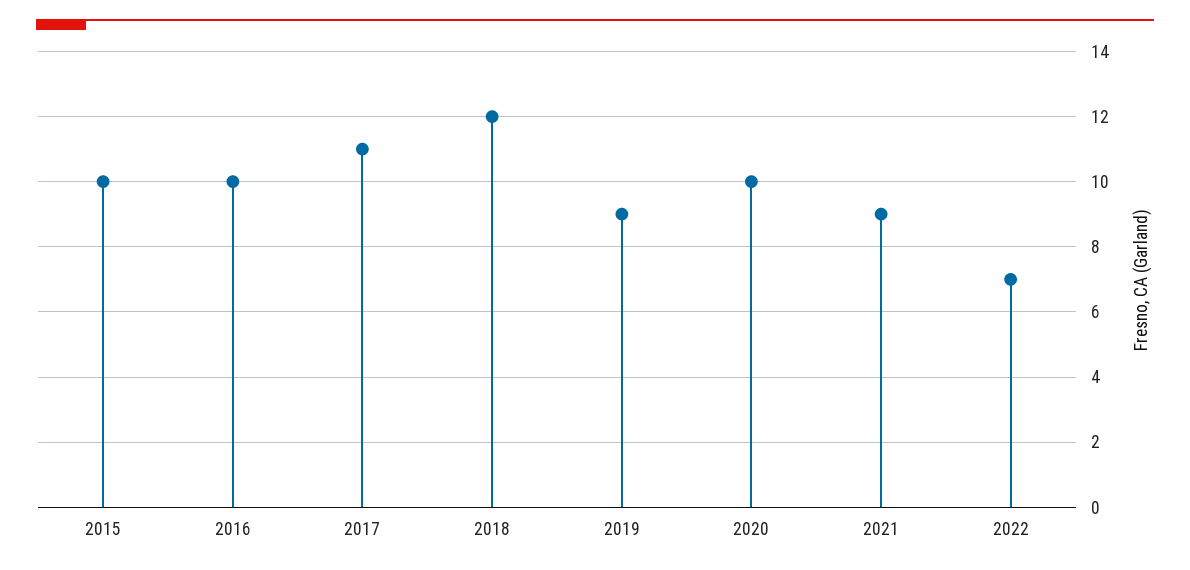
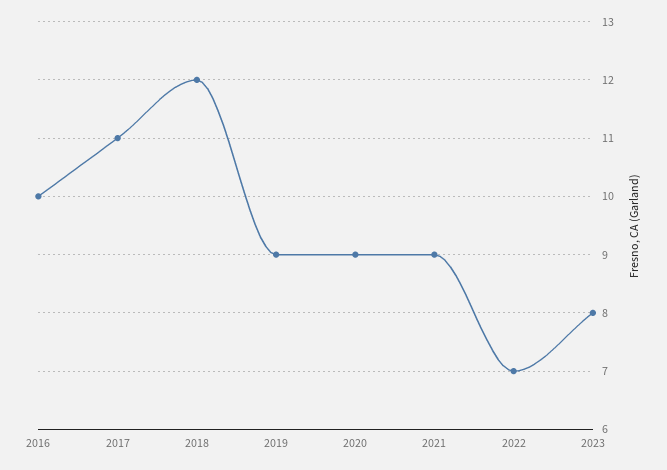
2015: 10 -> none
2020: 10 -> 9
2023: none -> 8

